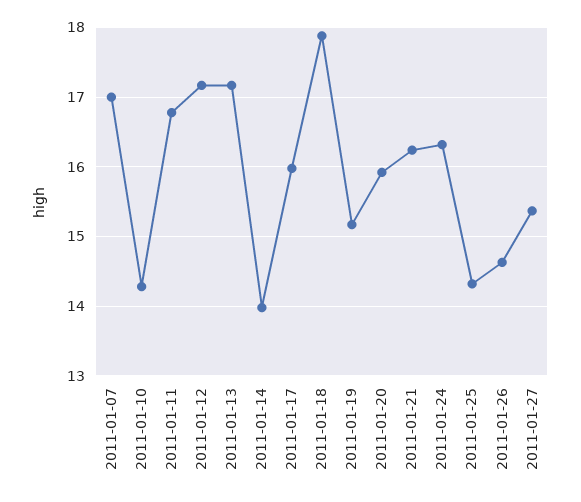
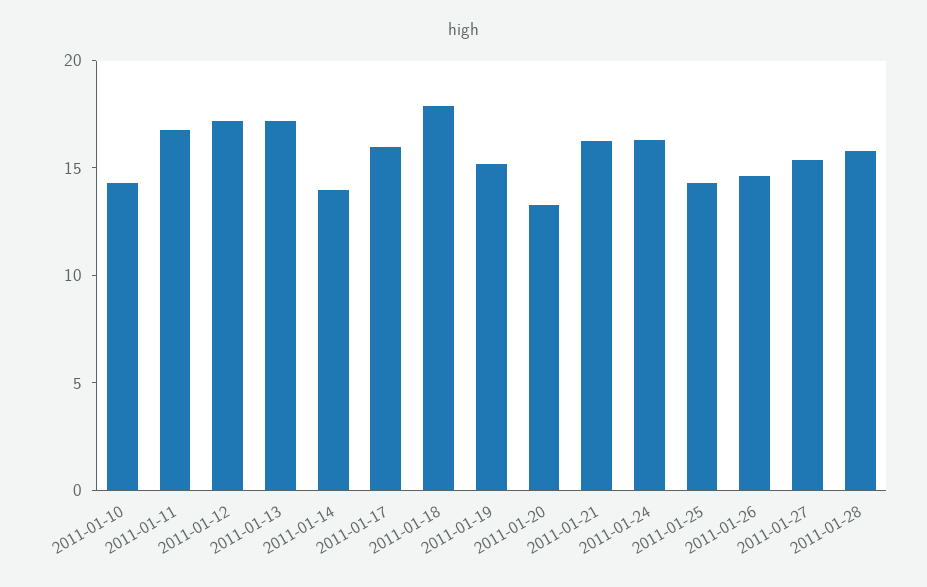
2011-01-07: 17 -> none
2011-01-20: 15.9 -> 13
2011-01-28: none -> 16

